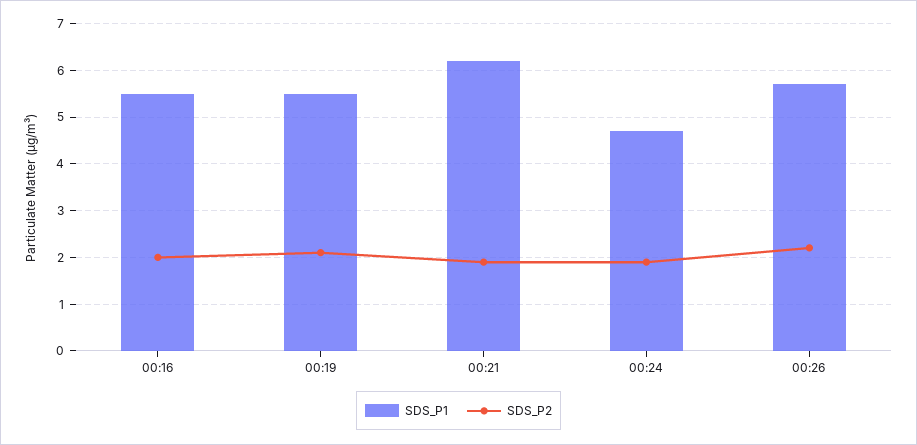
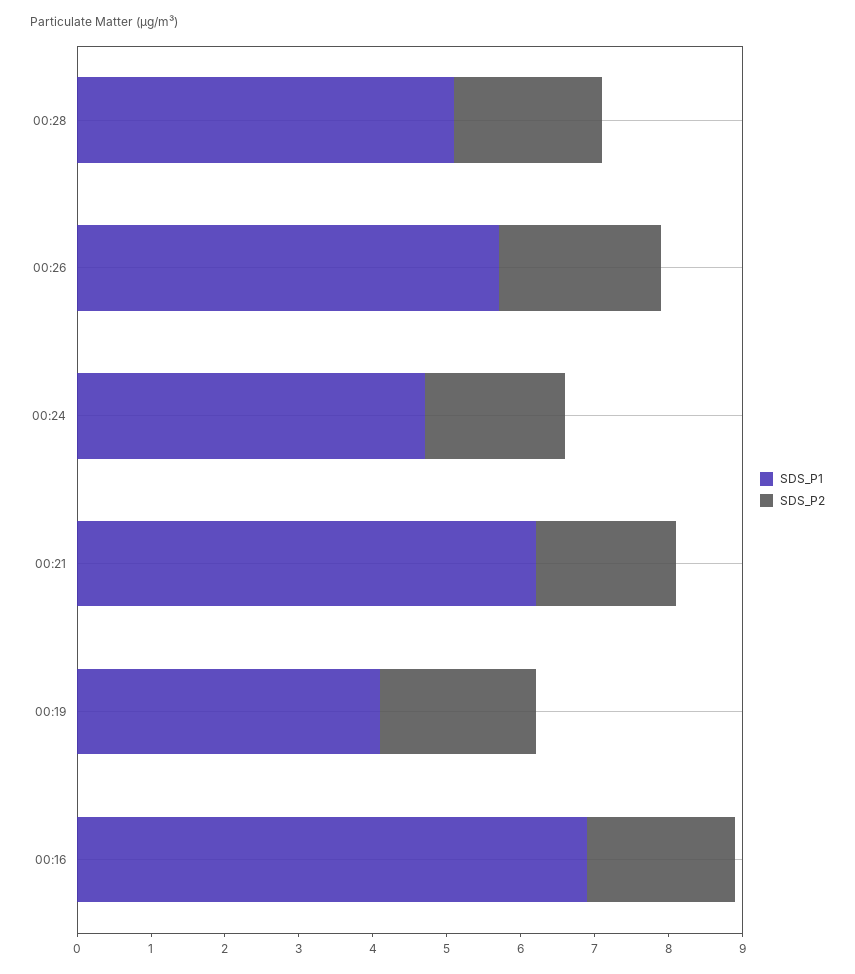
SDS_P1, 00:16: 5.5 -> 7
SDS_P1, 00:19: 5.5 -> 4
SDS_P1, 00:28: none -> 5
SDS_P2, 00:28: none -> 2

